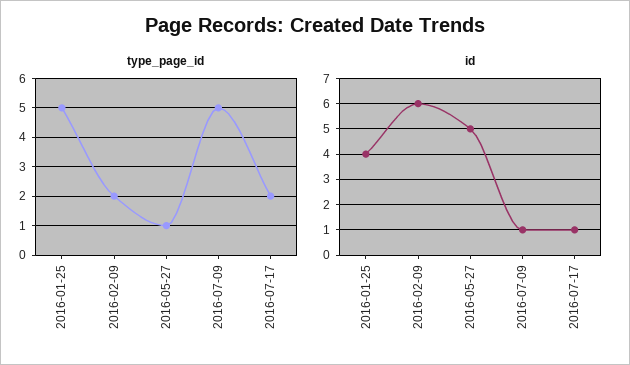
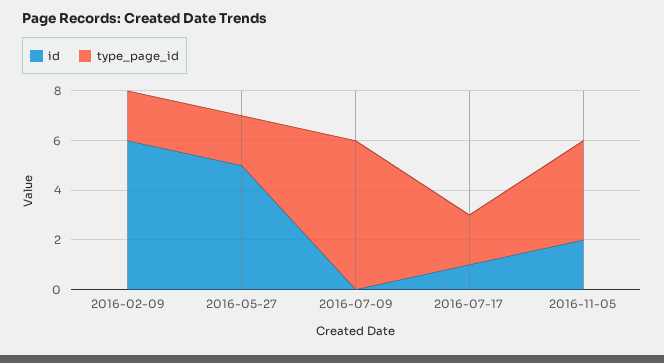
type_page_id, 2016-01-25: 5 -> none
type_page_id, 2016-05-27: 1 -> 2
type_page_id, 2016-07-09: 5 -> 6
id, 2016-01-25: 4 -> none
id, 2016-07-09: 1 -> 0
id, 2016-11-05: none -> 2
type_page_id, 2016-11-05: none -> 4

